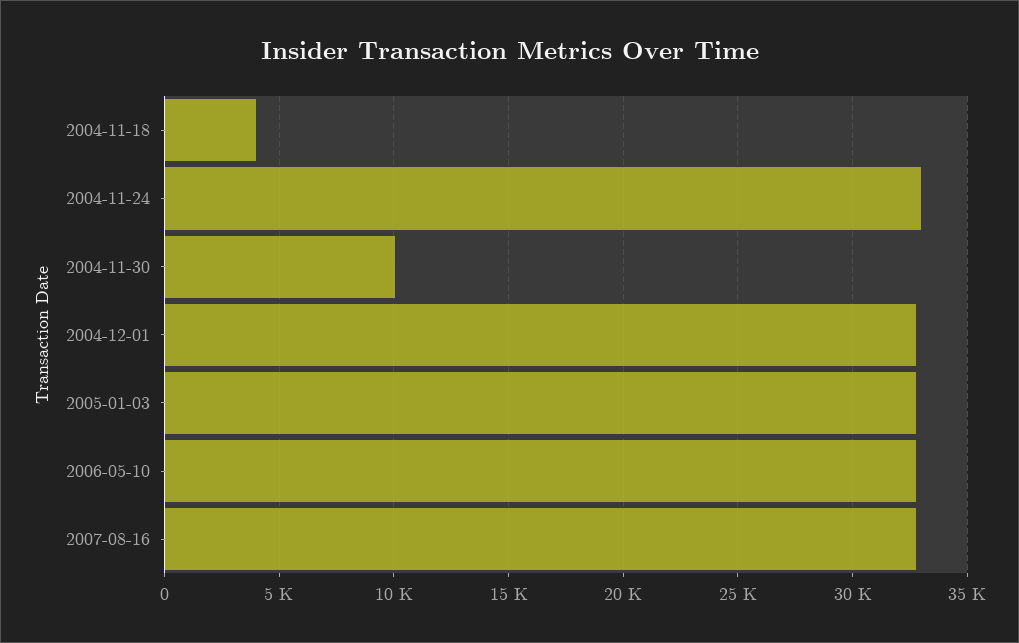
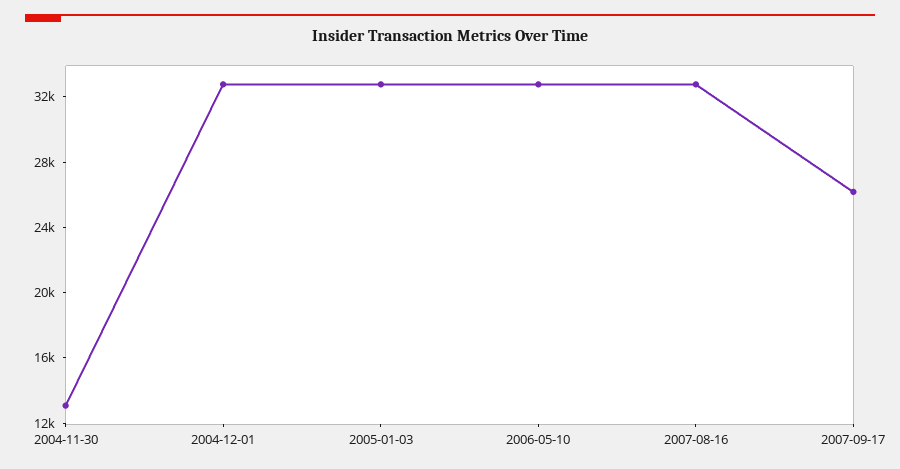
2004-11-18: 4000 -> none
2004-11-24: 33000 -> none
2004-11-30: 10000 -> 13000
2007-09-17: none -> 26000

